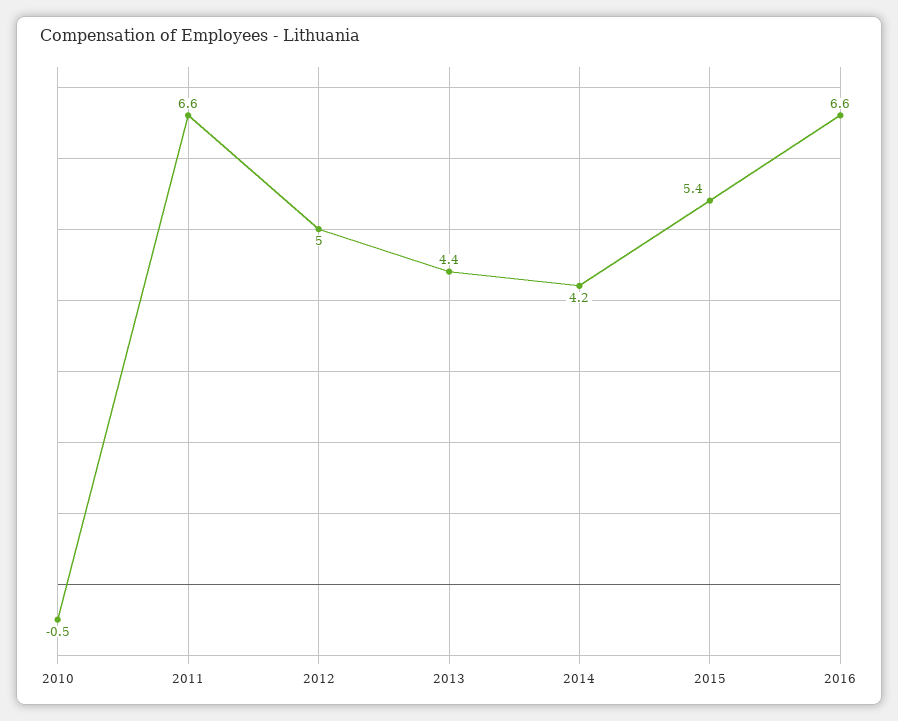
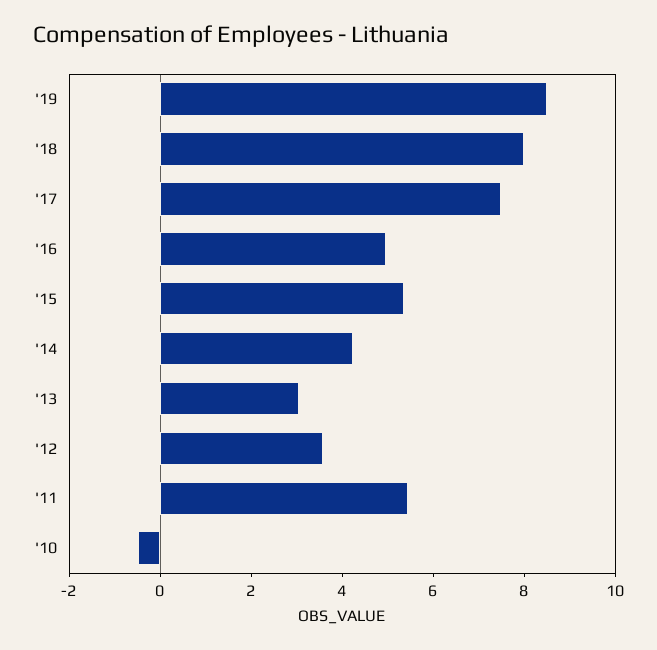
2011: 6.6 -> 5.5
2012: 5 -> 3.5
2013: 4.4 -> 3
2016: 6.6 -> 5
'19: none -> 8.5
'18: none -> 8
'17: none -> 7.5

